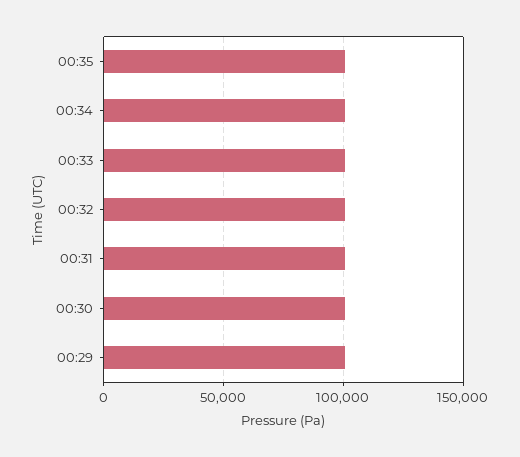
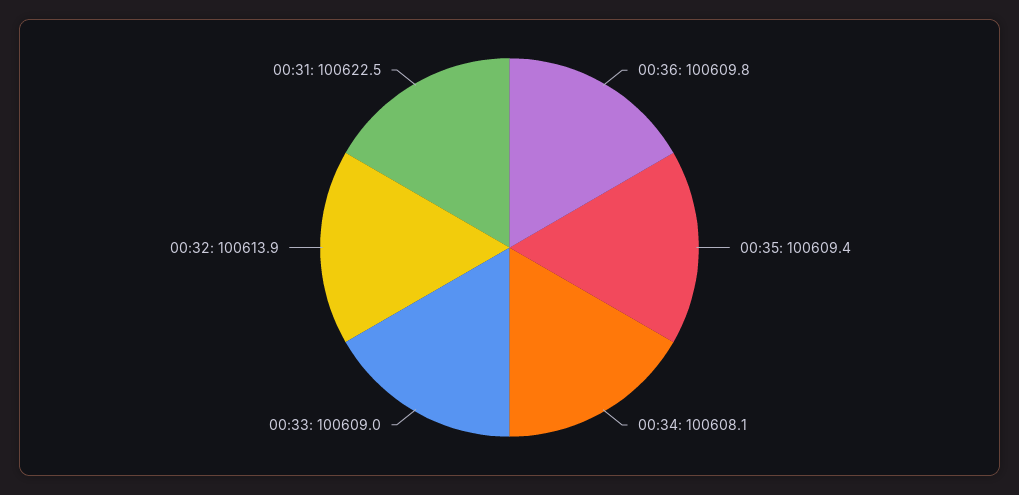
00:30: 100000 -> none
00:29: 100000 -> none
00:36: none -> 100609.8

